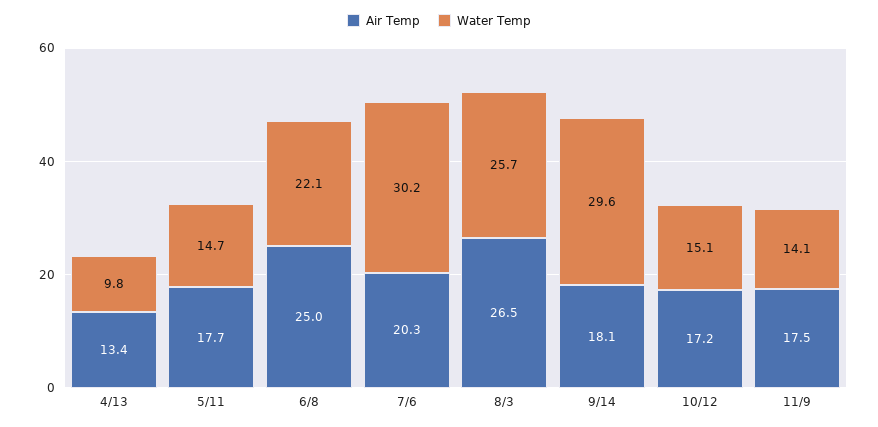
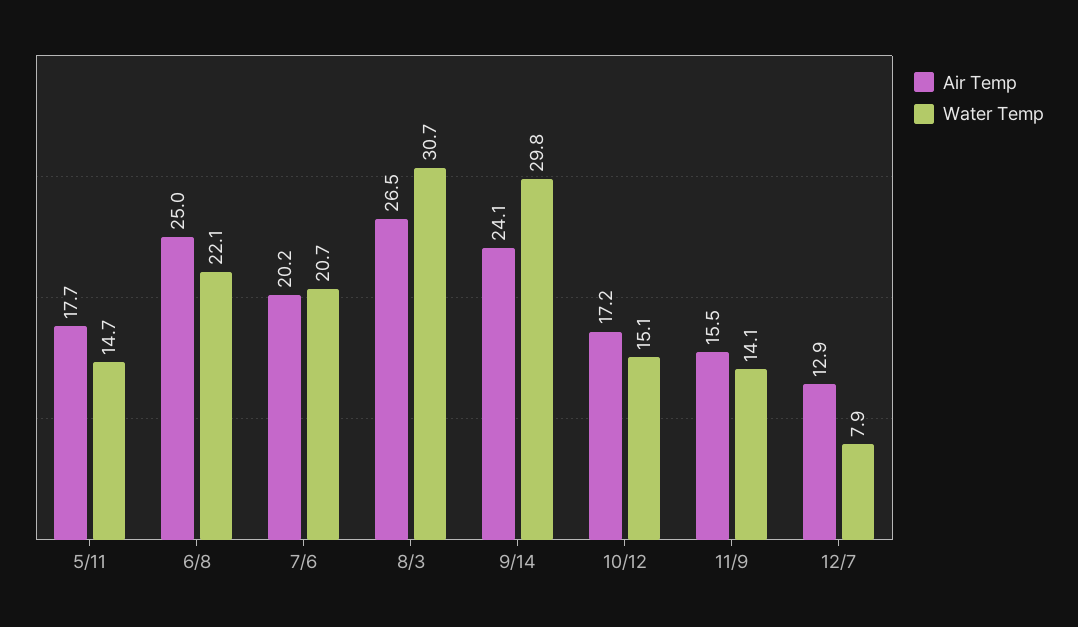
Air Temp, 4/13: 13.4 -> none
Water Temp, 4/13: 9.8 -> none
Air Temp, 7/6: 20.3 -> 20.2
Water Temp, 7/6: 30.2 -> 20.7
Water Temp, 8/3: 25.7 -> 30.7
Air Temp, 9/14: 18.1 -> 24.1
Water Temp, 9/14: 29.6 -> 29.8
Air Temp, 11/9: 17.5 -> 15.5
Air Temp, 12/7: none -> 12.9
Water Temp, 12/7: none -> 7.9

